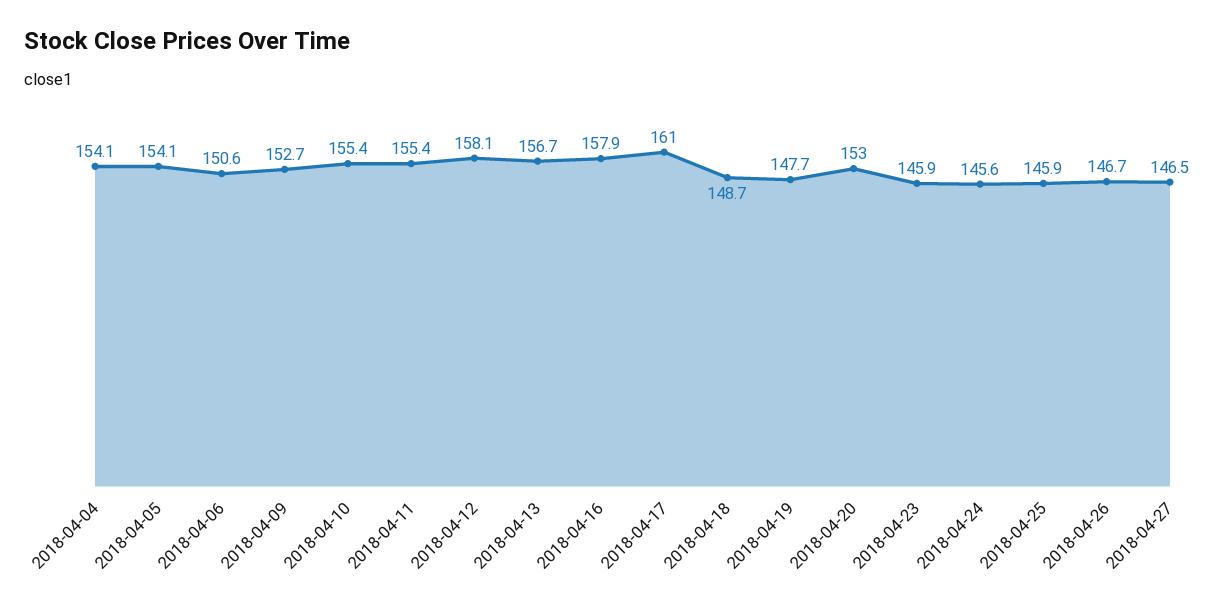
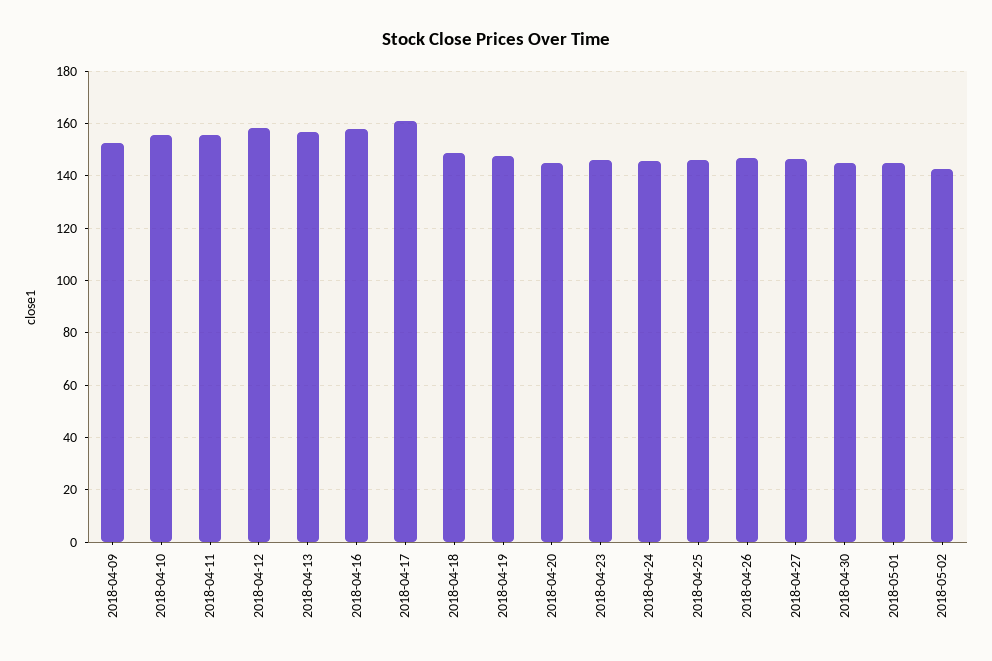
2018-04-04: 154.1 -> none
2018-04-05: 154.1 -> none
2018-04-06: 150.6 -> none
2018-04-20: 153 -> 145
2018-04-30: none -> 145
2018-05-01: none -> 145
2018-05-02: none -> 142.5

